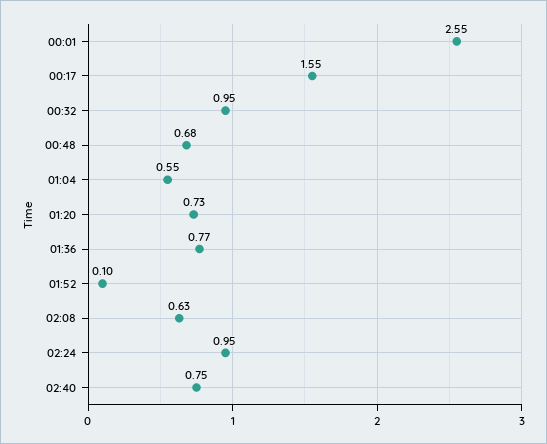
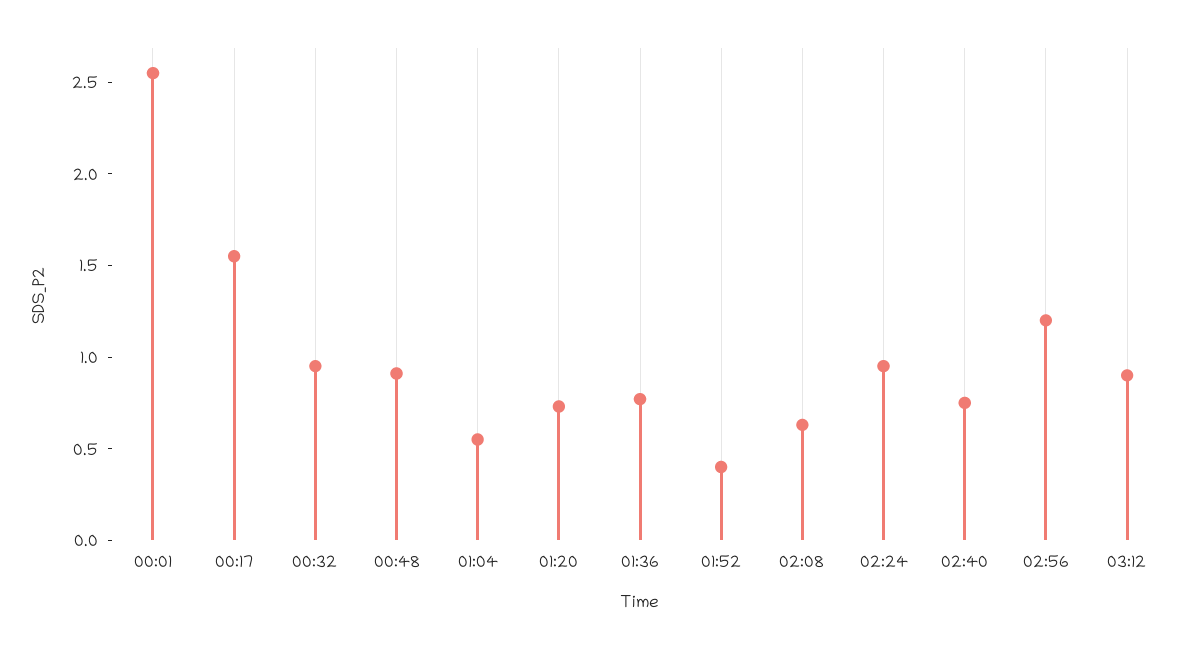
00:48: 0.68 -> 0.9
01:52: 0.1 -> 0.4
02:56: none -> 1.2
03:12: none -> 0.9

